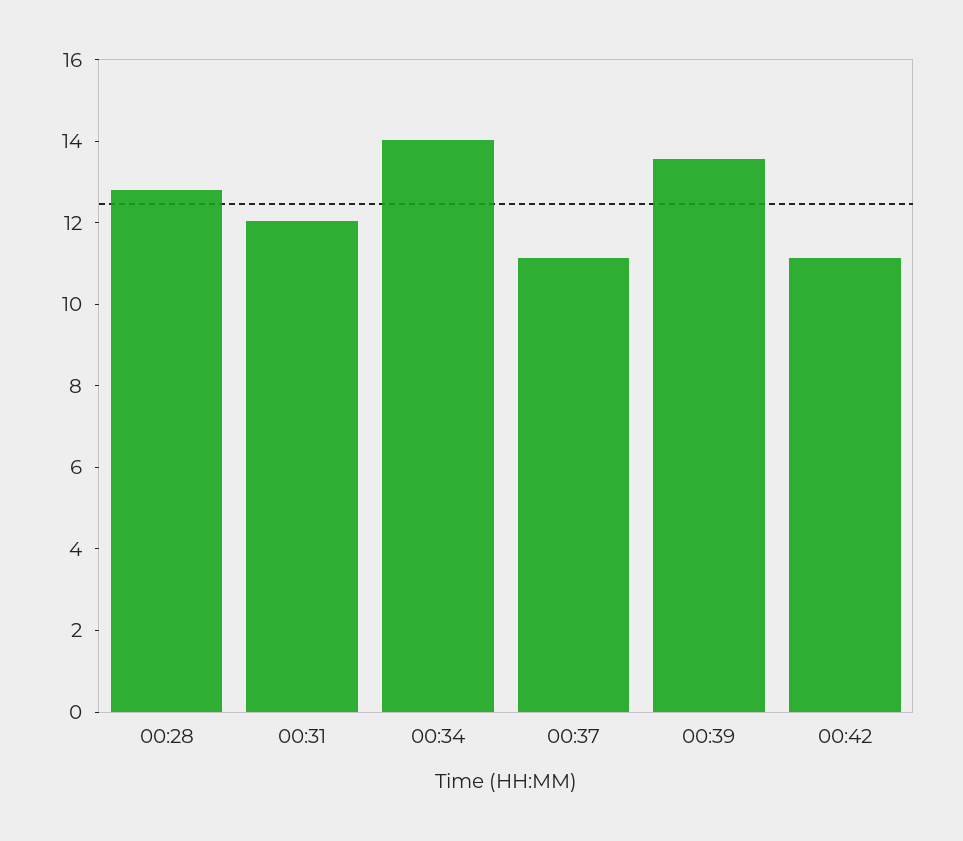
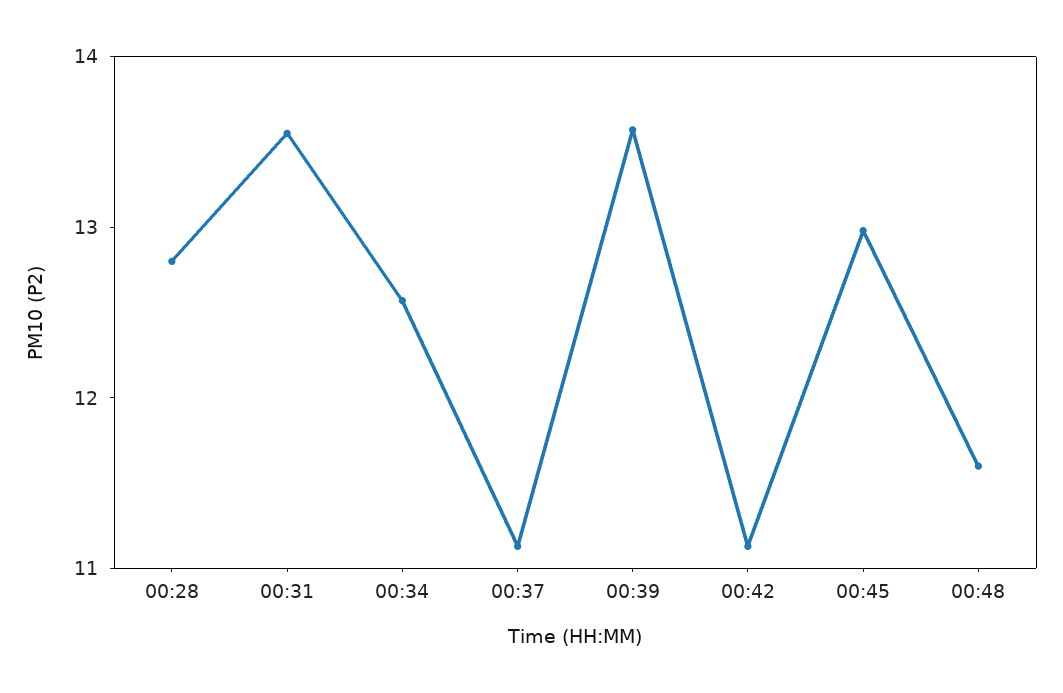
00:31: 12 -> 13.6
00:34: 14 -> 12.6
00:45: none -> 13
00:48: none -> 11.6

